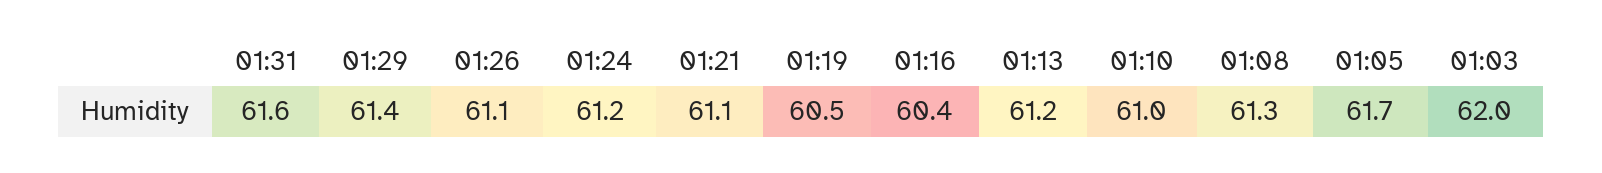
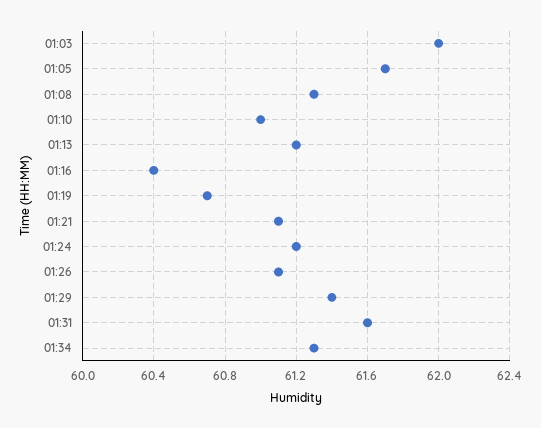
01:19: 60.5 -> 60.7
01:34: none -> 61.3

